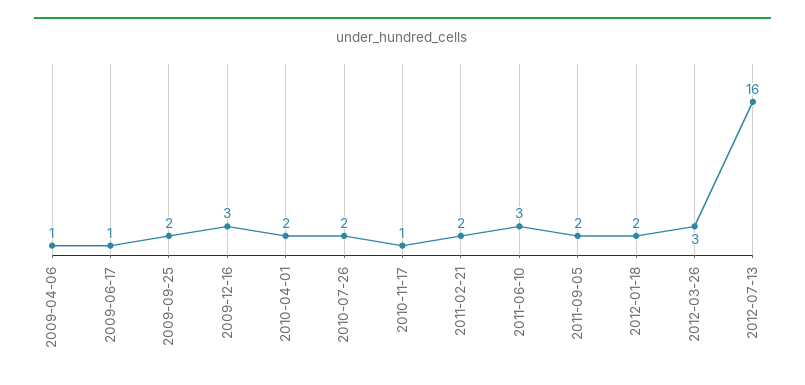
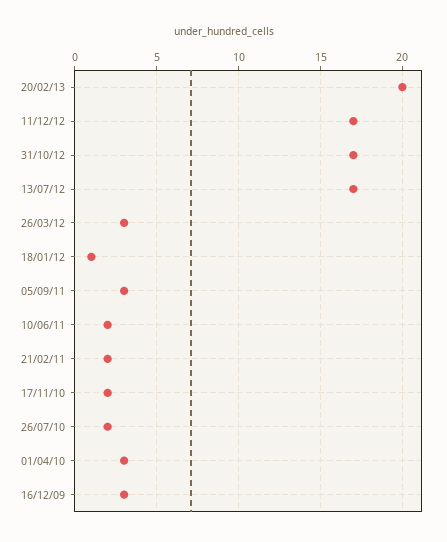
2009-04-06: 1 -> none
2009-06-17: 1 -> none
2009-09-25: 2 -> none
2010-04-01: 2 -> 3
2010-11-17: 1 -> 2
2011-06-10: 3 -> 2
2011-09-05: 2 -> 3
2012-01-18: 2 -> 1
2012-07-13: 16 -> 17
20/02/13: none -> 20
11/12/12: none -> 17
31/10/12: none -> 17

